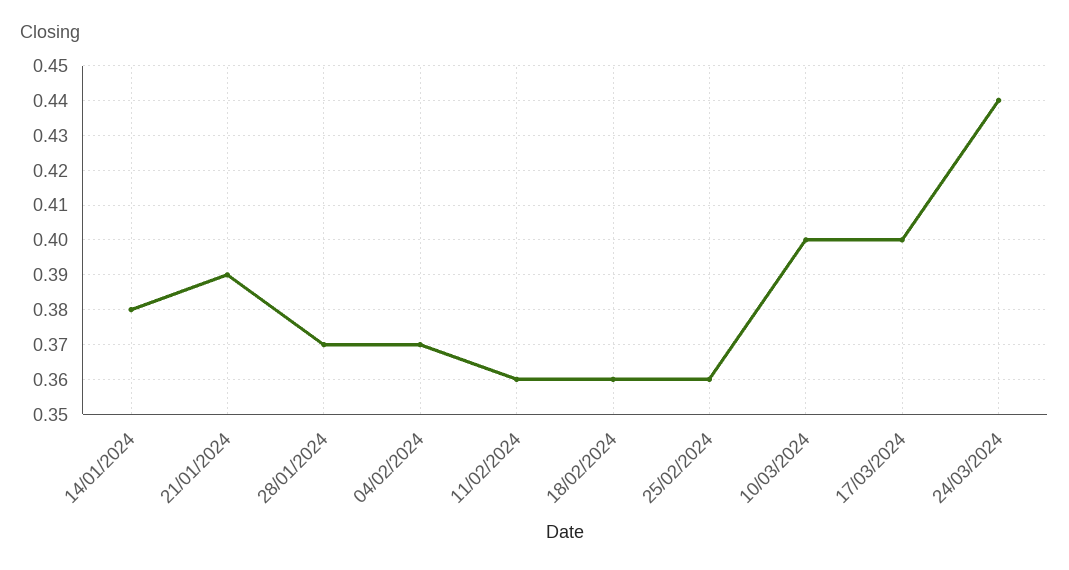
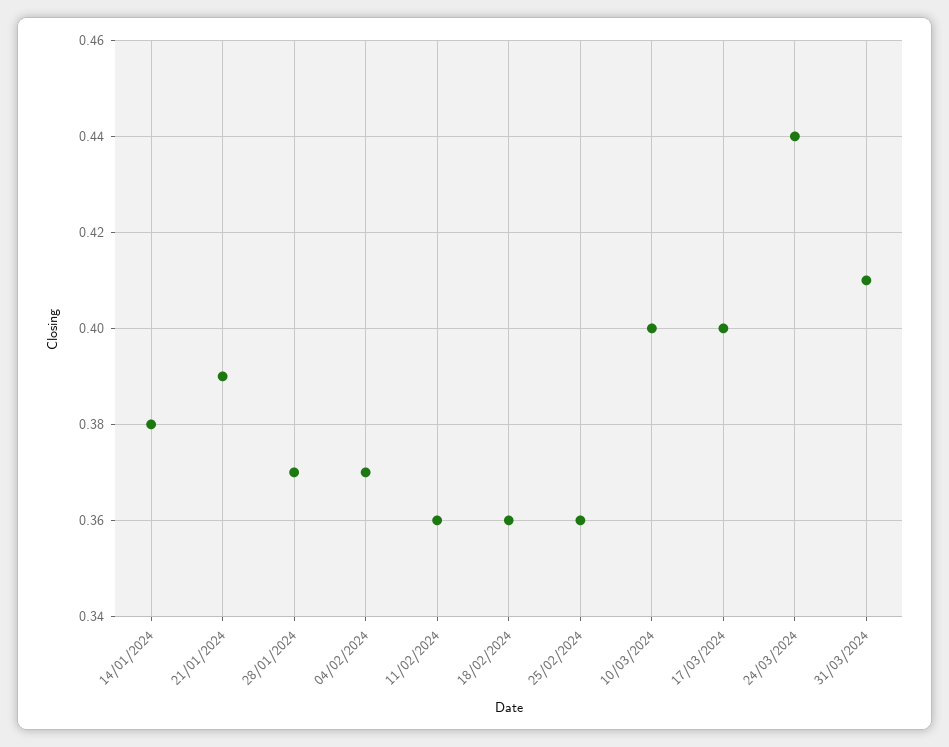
31/03/2024: none -> 0.41

